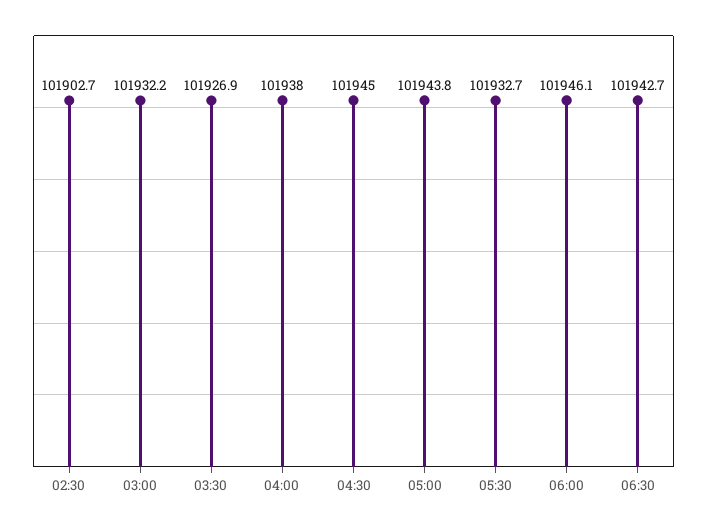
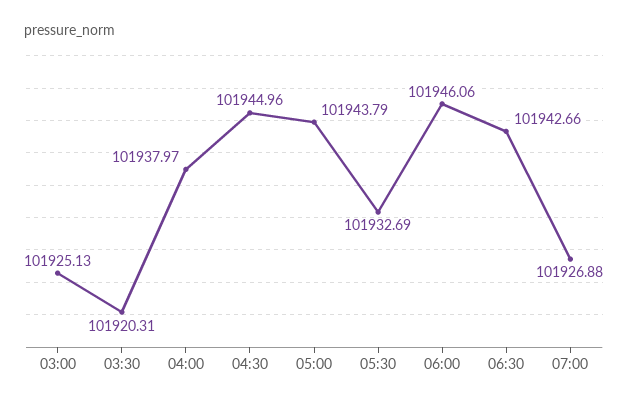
02:30: 101902.7 -> none
03:00: 101932.2 -> 101925.13
03:30: 101926.9 -> 101920.31
07:00: none -> 101926.88

